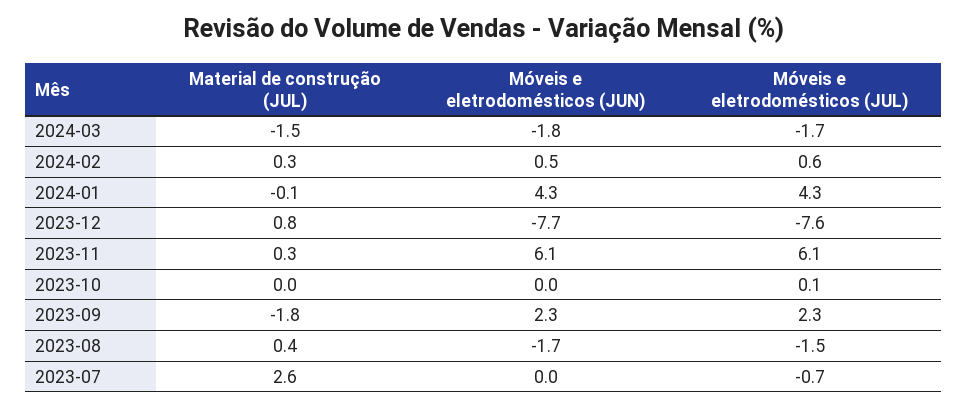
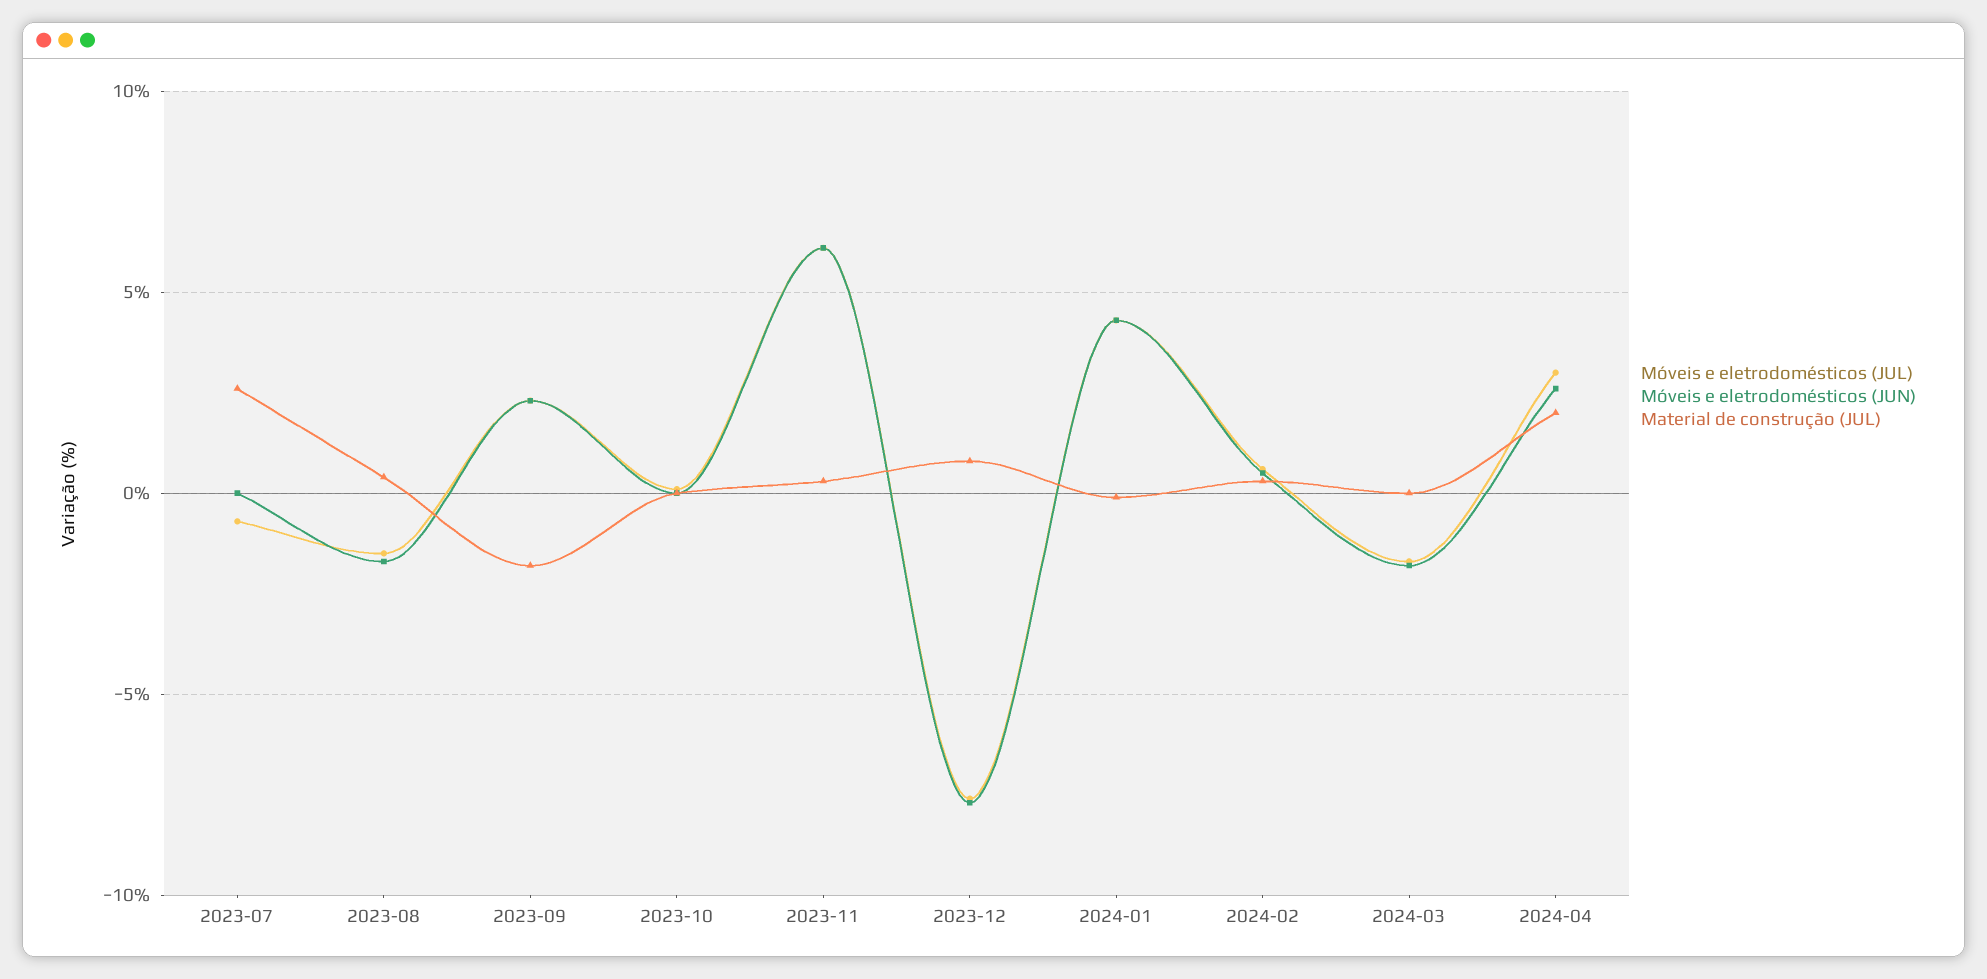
Material de construção (JUL), 2024-03: -1.5 -> 0
Móveis e eletrodomésticos (JUL), 2024-04: none -> 3
Móveis e eletrodomésticos (JUN), 2024-04: none -> 2.5
Material de construção (JUL), 2024-04: none -> 2

